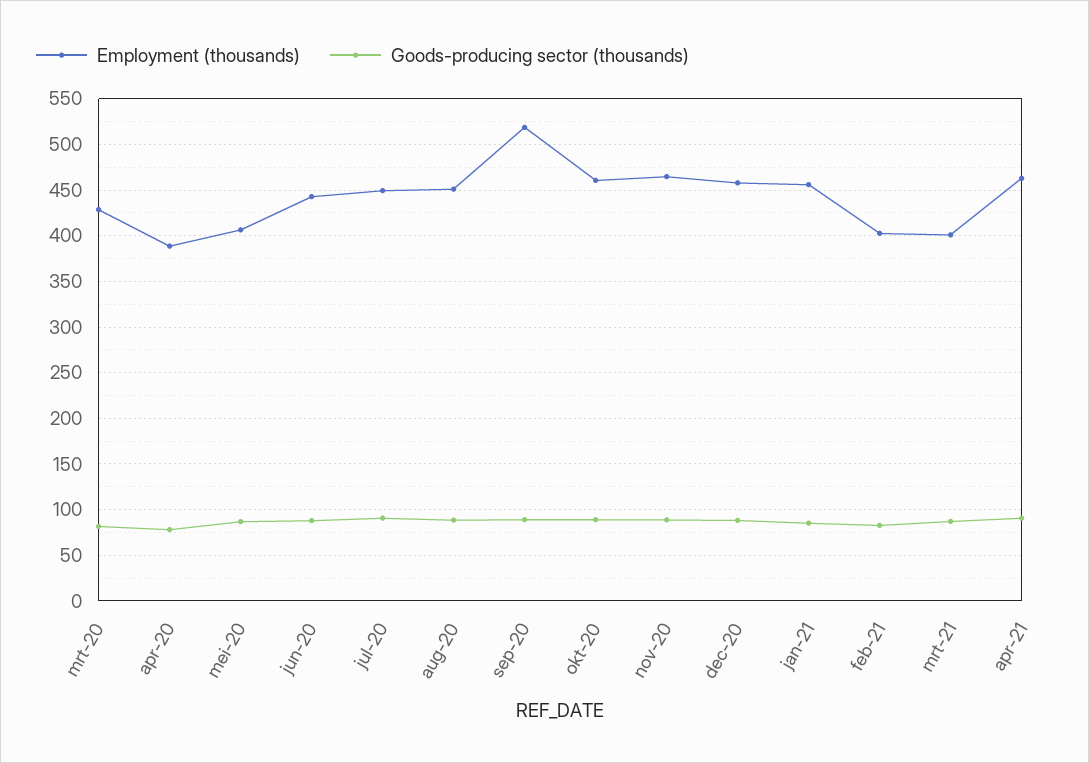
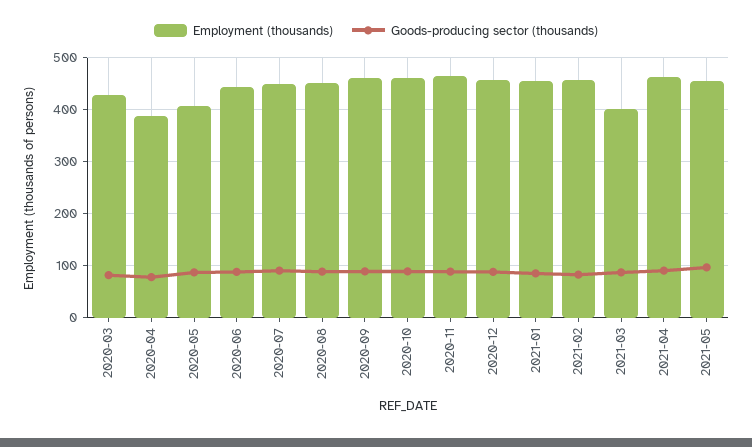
Employment (thousands), sep-20: 520 -> 460
Employment (thousands), feb-21: 400 -> 460
Employment (thousands), 2021-05: none -> 460
Goods-producing sector (thousands), 2021-05: none -> 100

